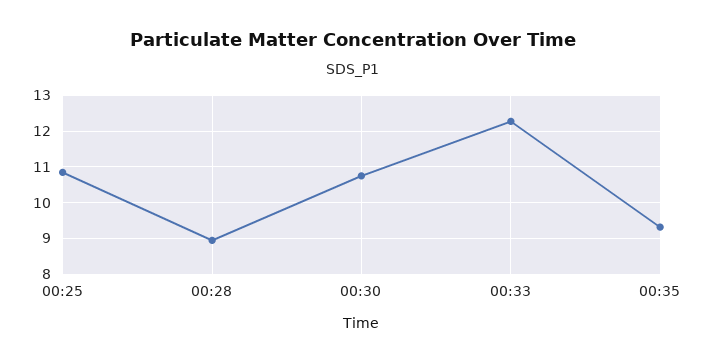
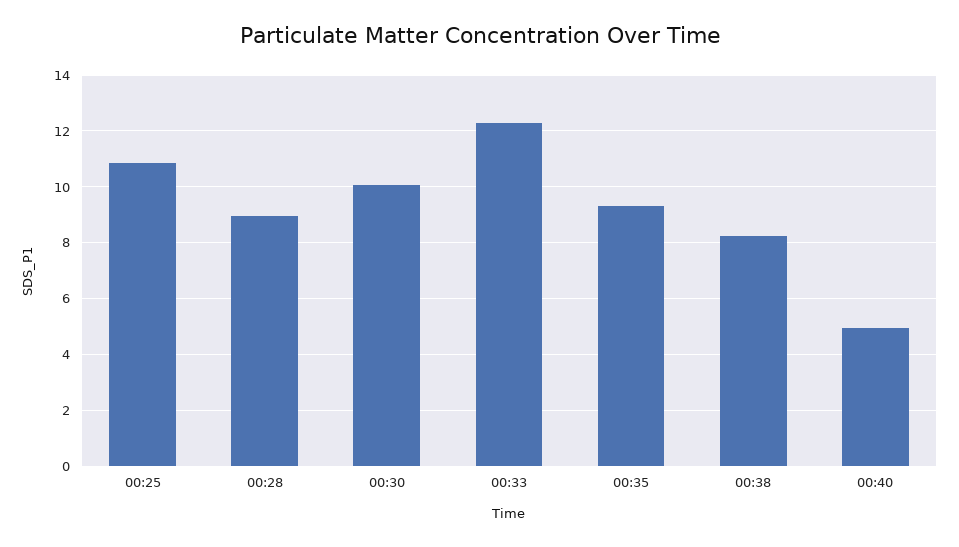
00:30: 10.8 -> 10
00:38: none -> 8.25
00:40: none -> 5

